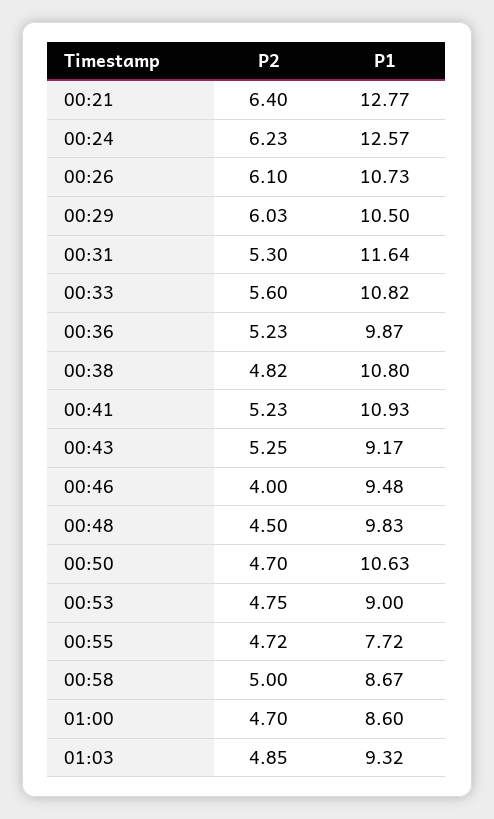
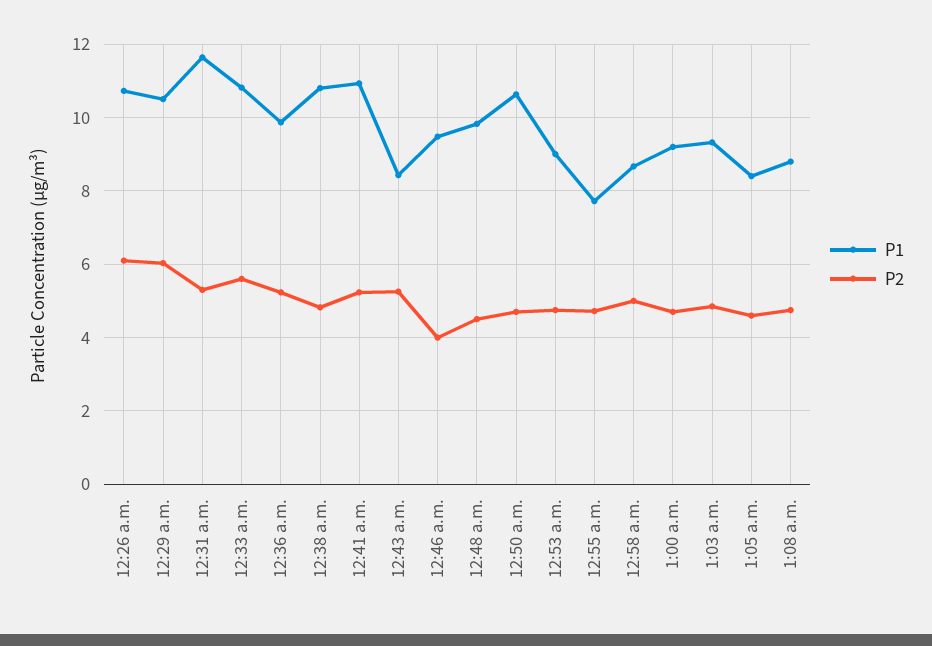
P2, 00:21: 6.4 -> none
P1, 00:21: 12.77 -> none
P2, 00:24: 6.23 -> none
P1, 00:24: 12.57 -> none
P1, 00:43: 9.17 -> 8.4
P1, 01:00: 8.6 -> 9.2
P1, 1:05 a.m.: none -> 8.4
P2, 1:05 a.m.: none -> 4.6
P1, 1:08 a.m.: none -> 8.8
P2, 1:08 a.m.: none -> 4.8

